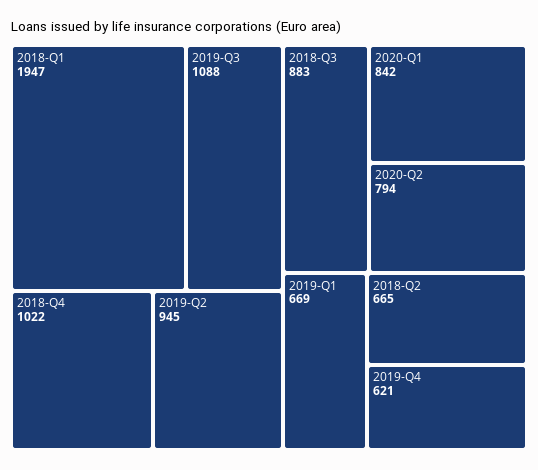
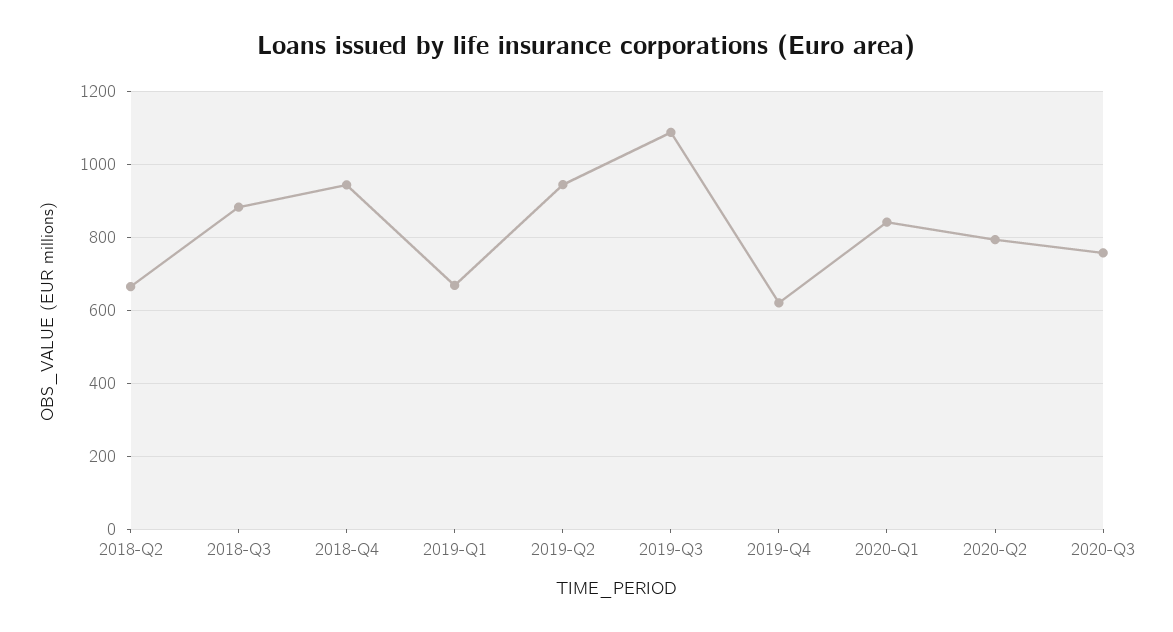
2018-Q1: 1947 -> none
2018-Q4: 1022 -> 940
2020-Q3: none -> 760

